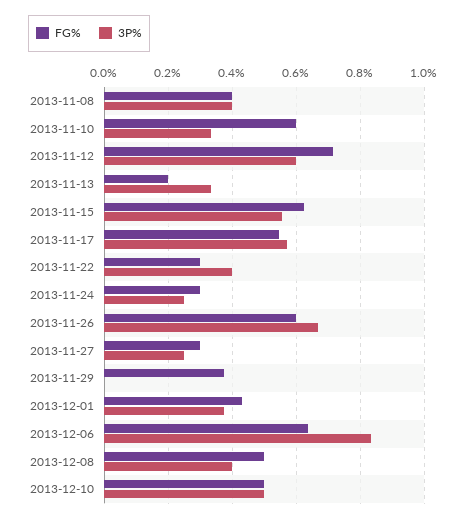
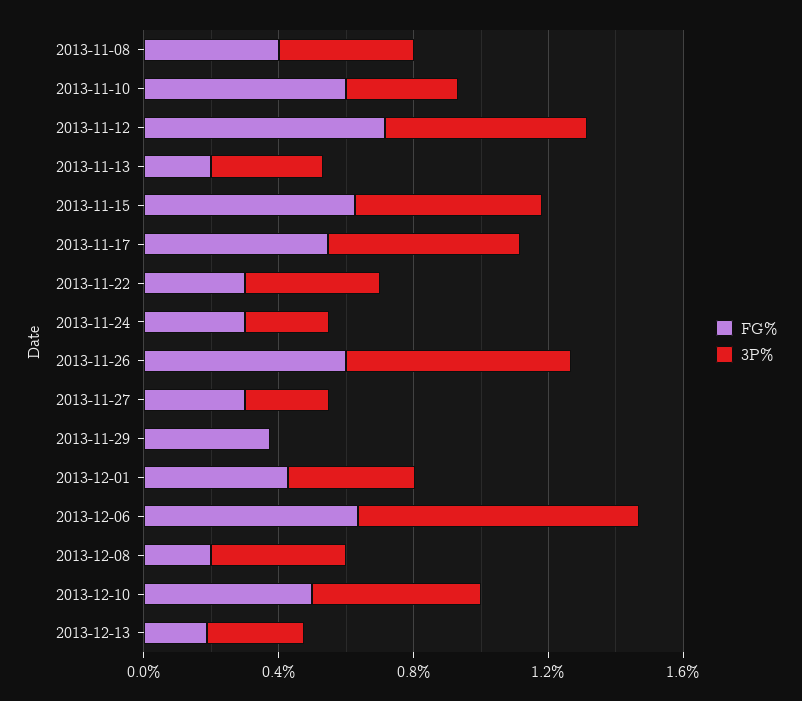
FG%, 2013-12-08: 0.5 -> 0.2
FG%, 2013-12-13: none -> 0.2
3P%, 2013-12-13: none -> 0.3

